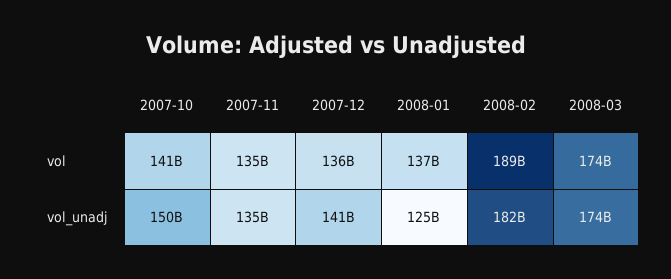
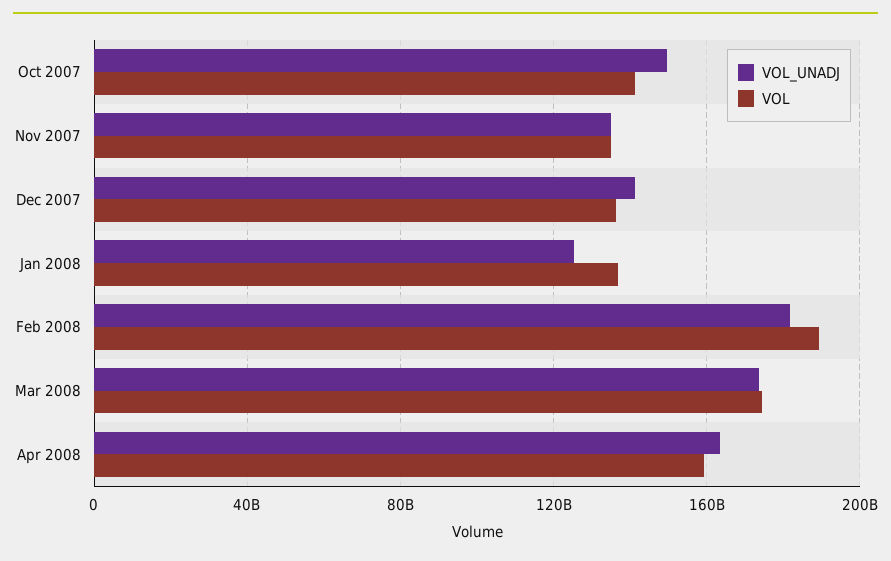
vol_unadj, Apr 2008: none -> 165000000000
vol, Apr 2008: none -> 160000000000

